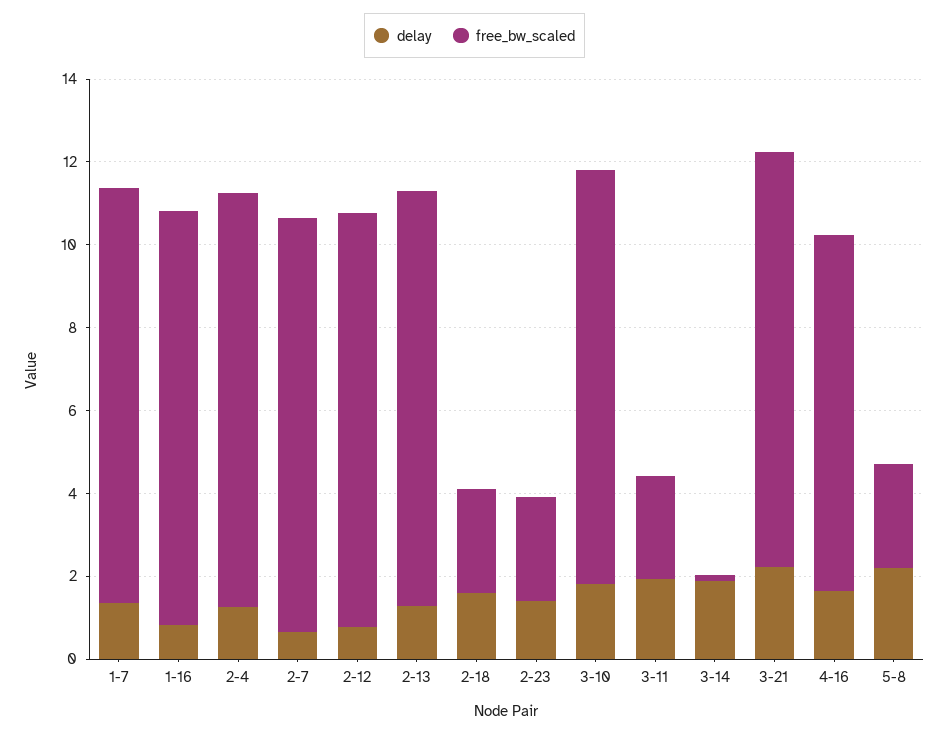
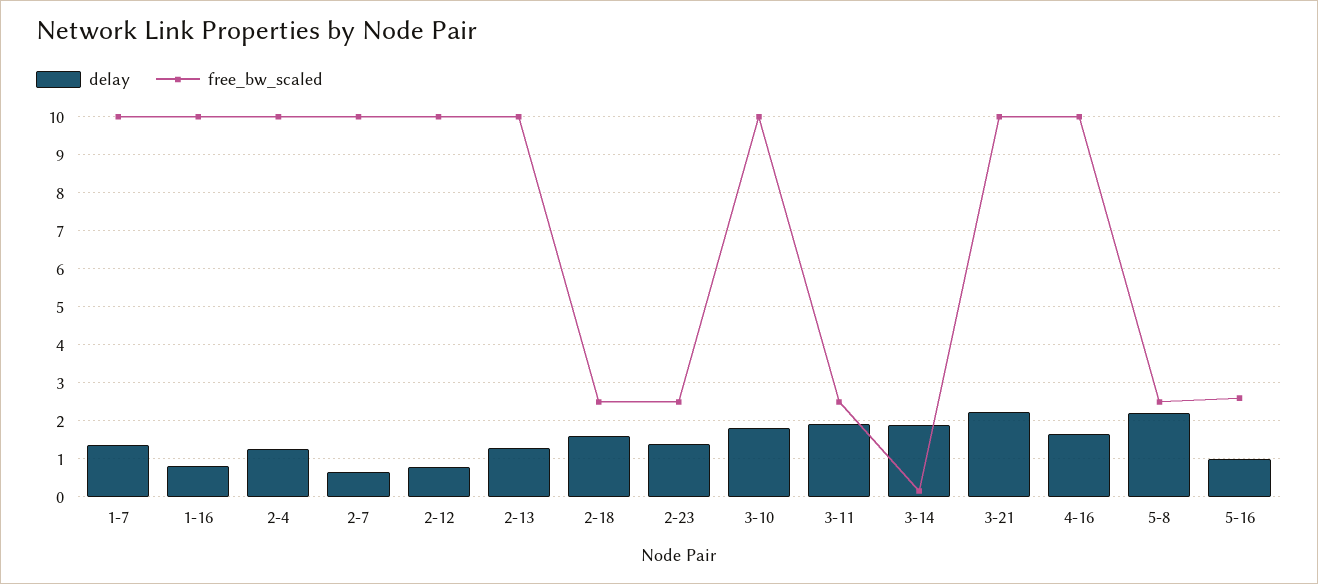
free_bw_scaled, 4-16: 8.5 -> 10
delay, 5-16: none -> 1
free_bw_scaled, 5-16: none -> 2.6

